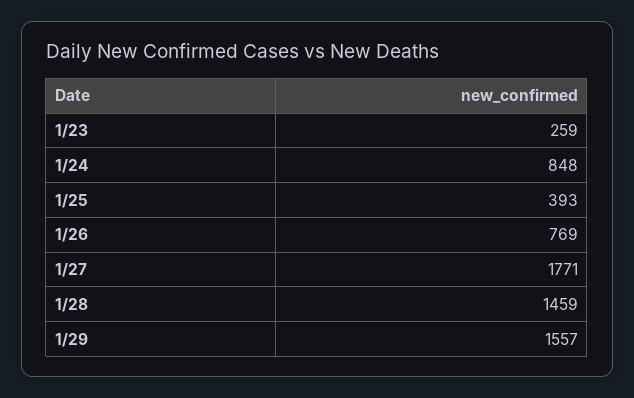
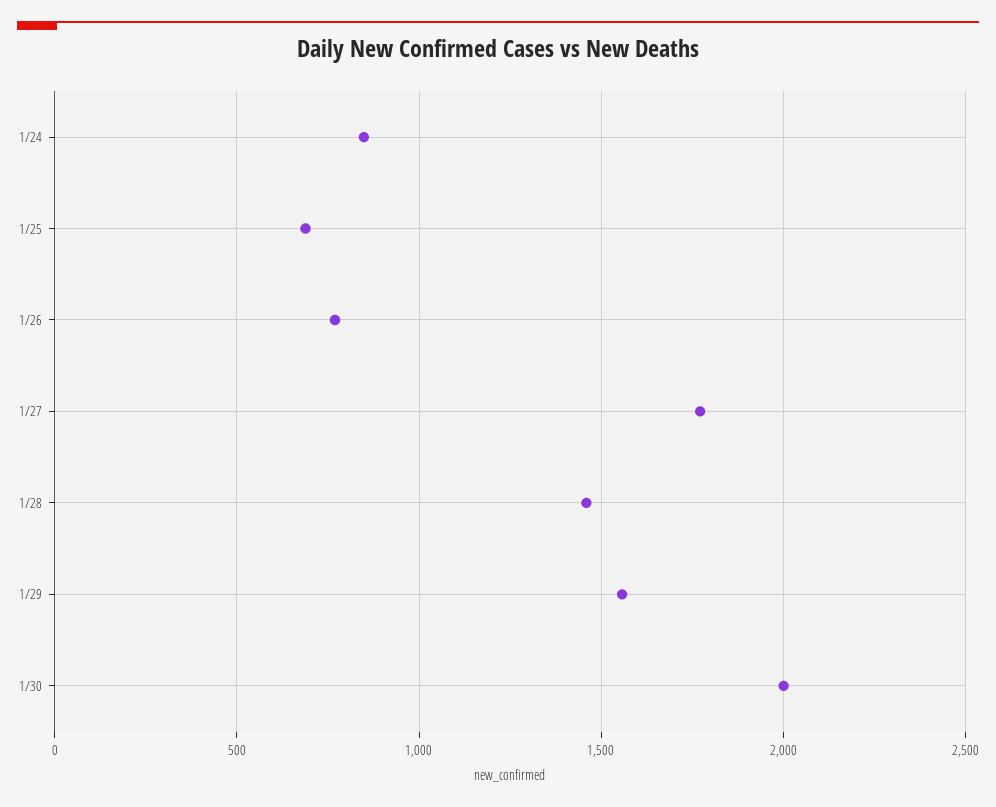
1/23: 259 -> none
1/25: 393 -> 700
1/30: none -> 2000

